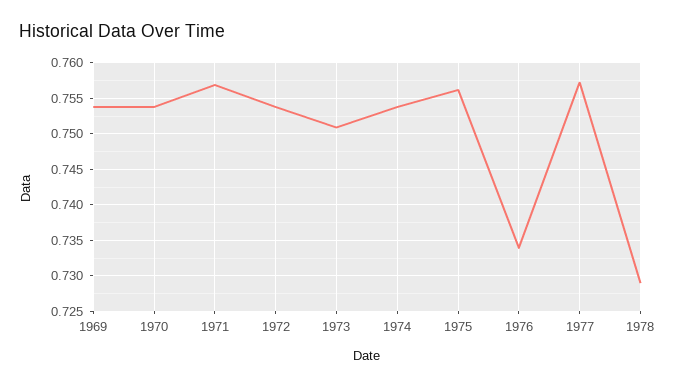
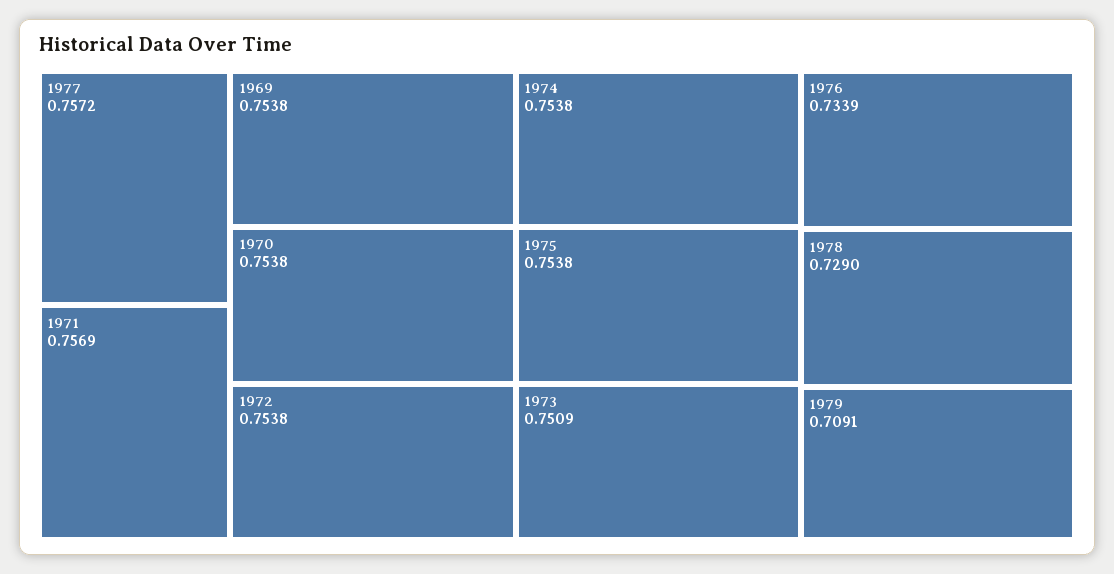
1975: 0.756 -> 0.7538
1979: none -> 0.7091

